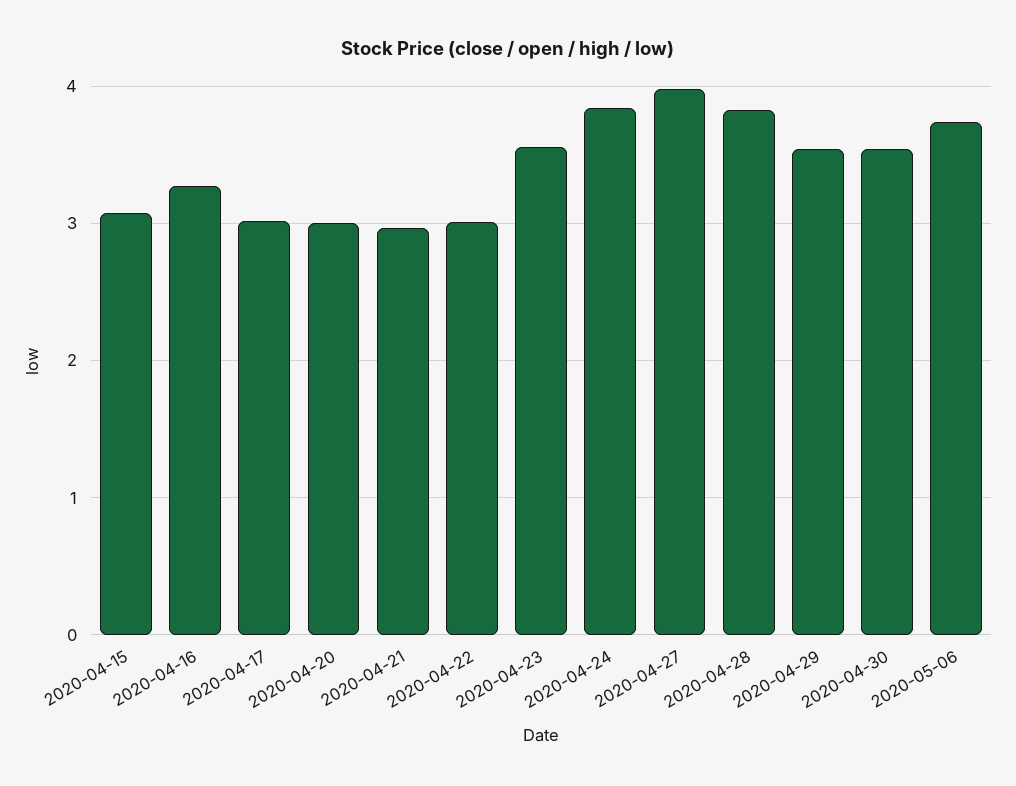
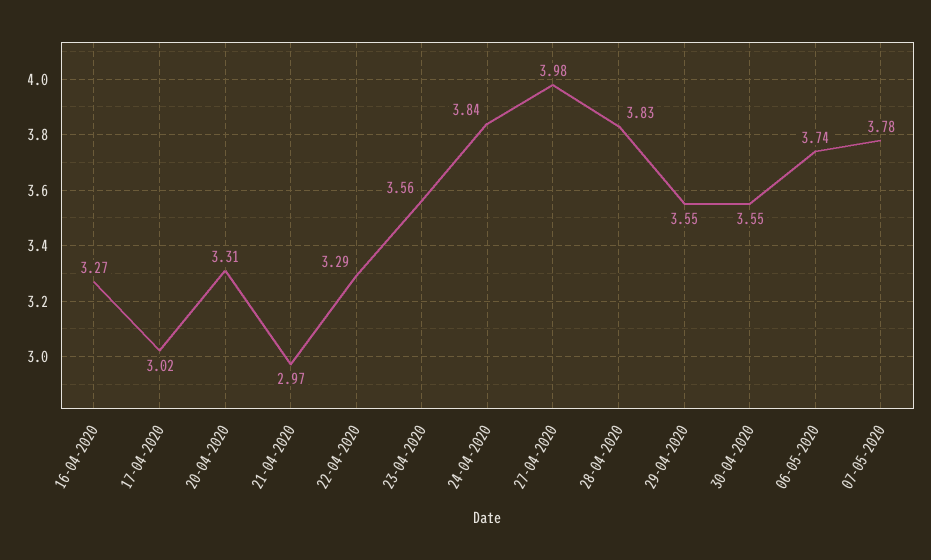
2020-04-15: 3.1 -> none
2020-04-20: 3 -> 3.31
2020-04-22: 3 -> 3.29
07-05-2020: none -> 3.78

